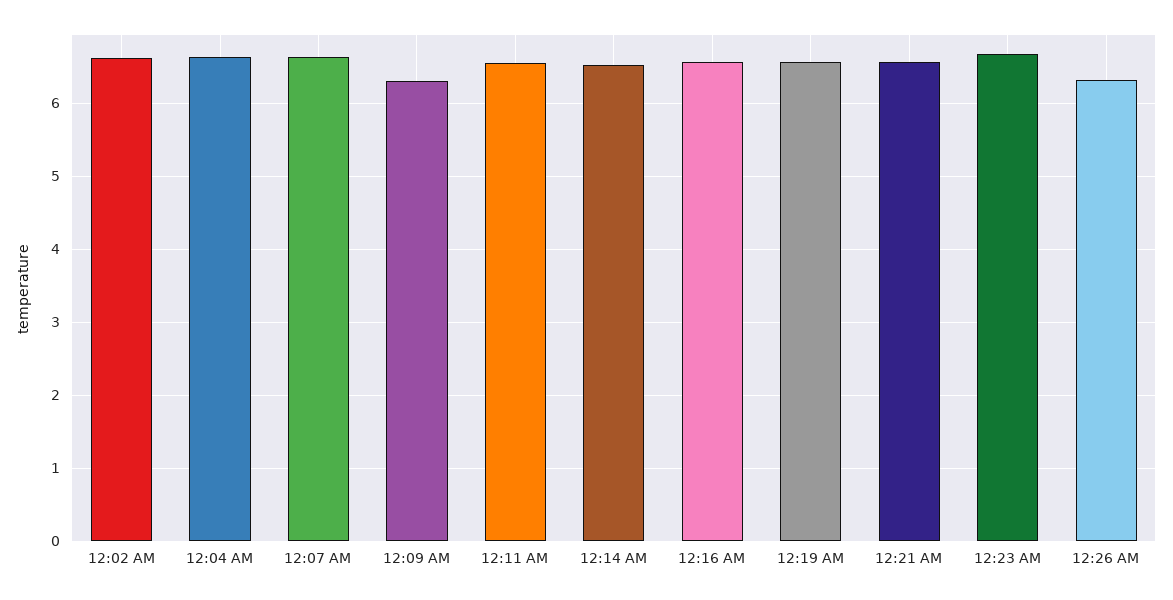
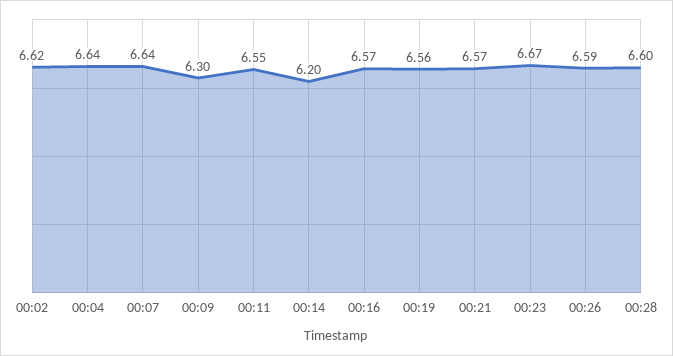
12:14 AM: 6.5 -> 6.2
12:26 AM: 6.3 -> 6.59
00:28: none -> 6.6

